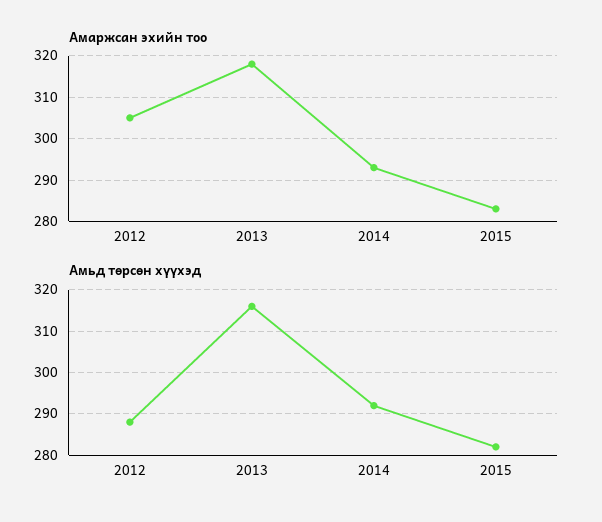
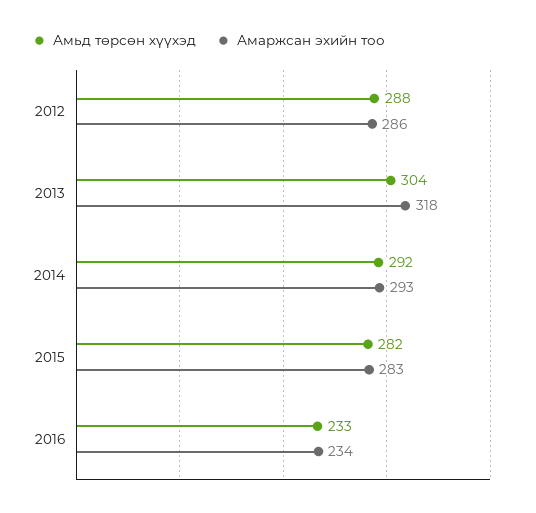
Амаржсан эхийн тоо, 2012: 305 -> 286
Амьд төрсөн хүүхэд, 2013: 315 -> 304
Амьд төрсөн хүүхэд, 2016: none -> 233
Амаржсан эхийн тоо, 2016: none -> 234

